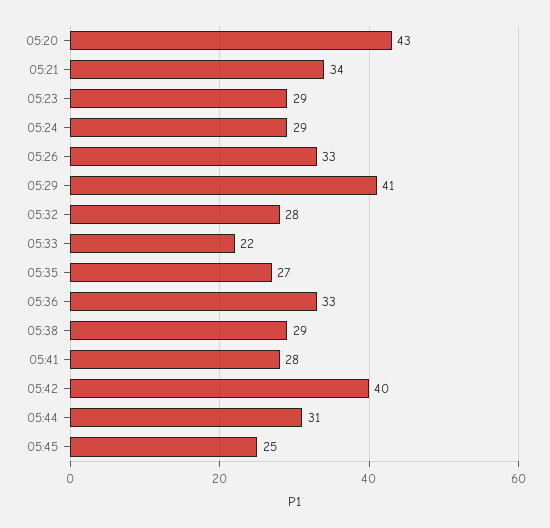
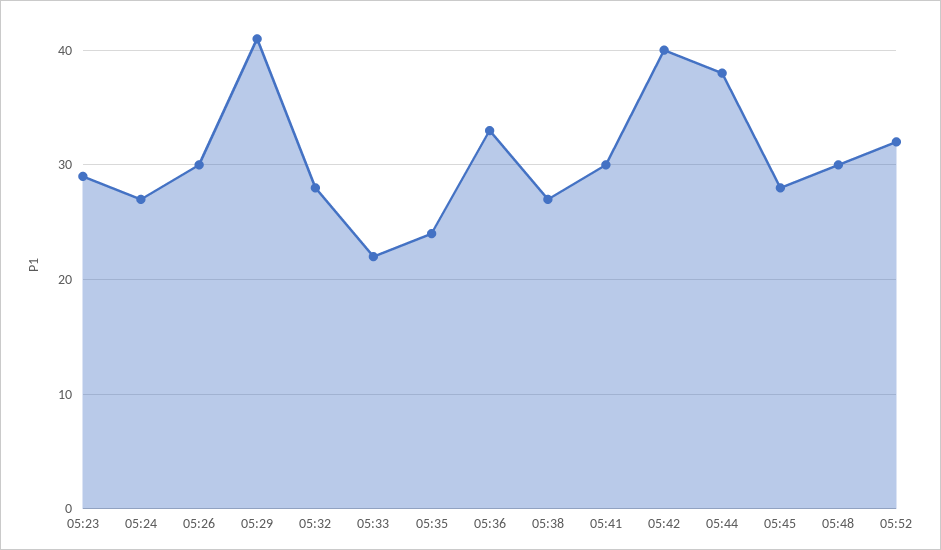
05:20: 43 -> none
05:21: 34 -> none
05:24: 29 -> 27
05:26: 33 -> 30
05:35: 27 -> 24
05:38: 29 -> 27
05:41: 28 -> 30
05:44: 31 -> 38
05:45: 25 -> 28
05:48: none -> 30
05:52: none -> 32

